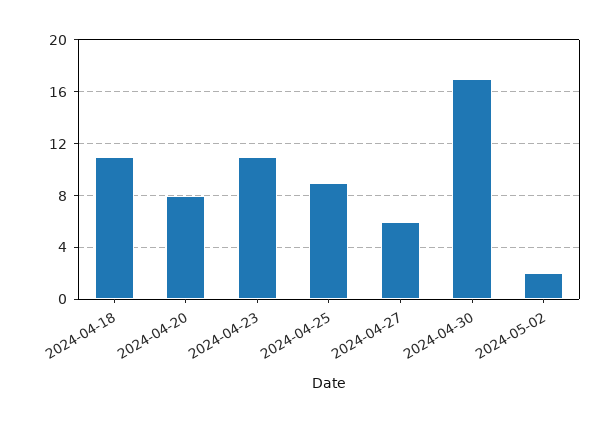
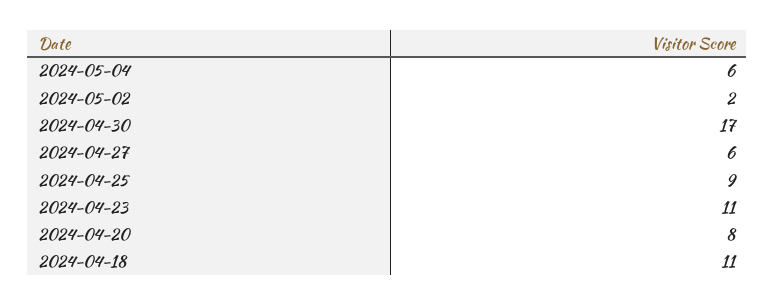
2024-05-04: none -> 6

